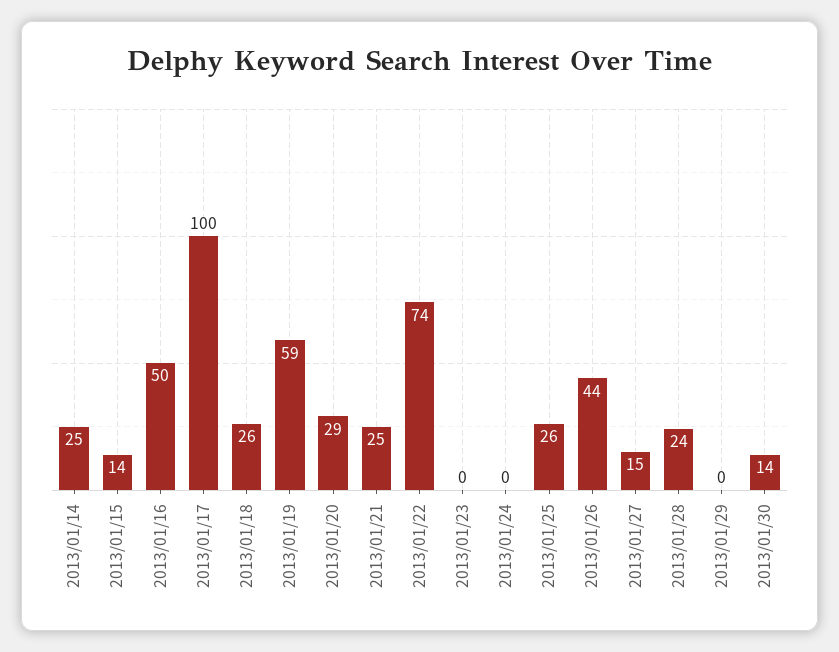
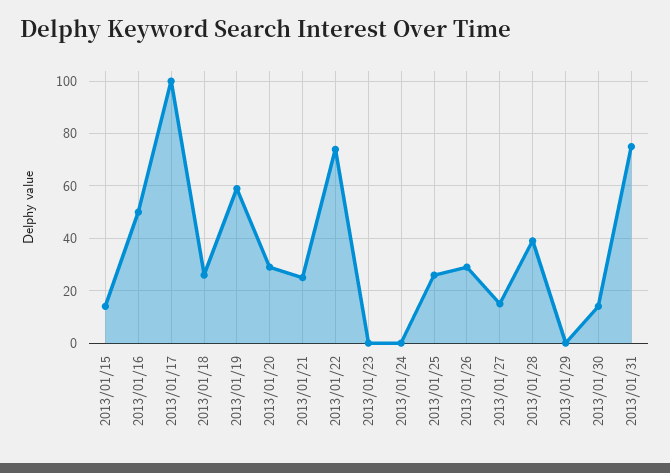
2013/01/14: 25 -> none
2013/01/26: 44 -> 30
2013/01/28: 24 -> 40
2013/01/31: none -> 75

